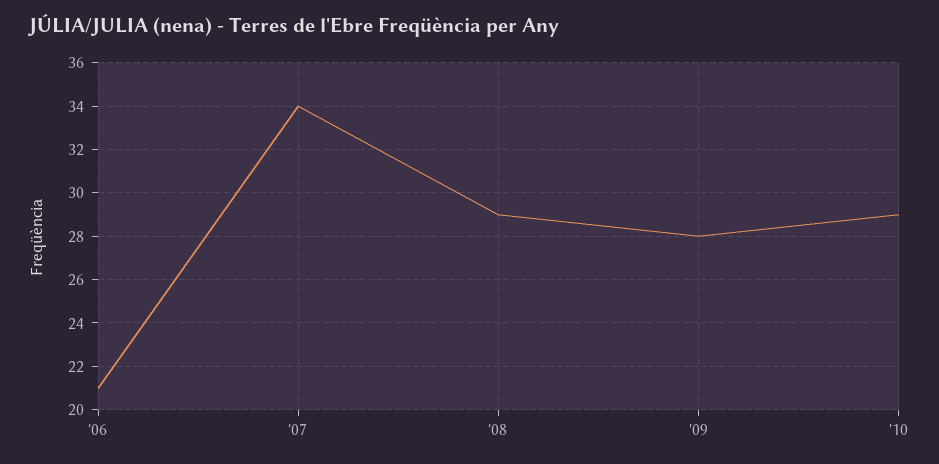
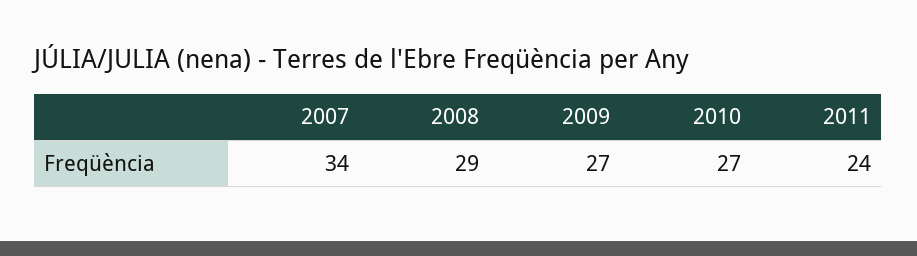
'06: 21 -> none
'09: 28 -> 27
'10: 29 -> 27
2011: none -> 24

